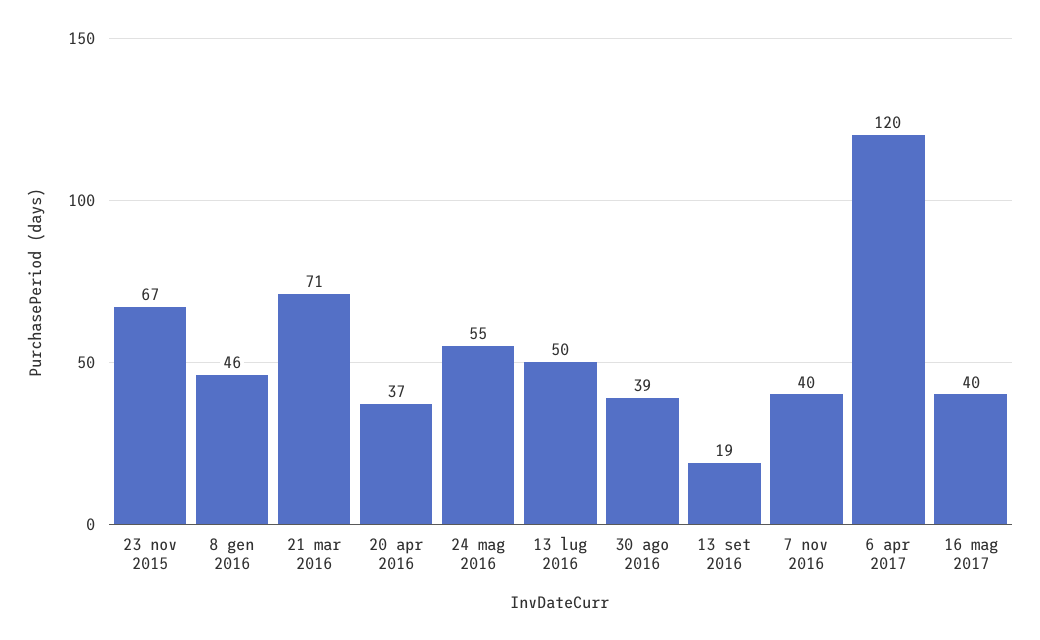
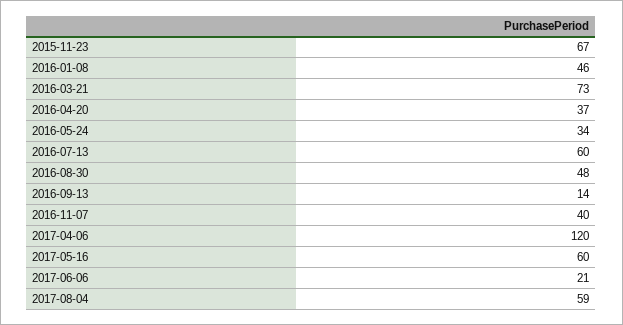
21 mar 2016: 71 -> 73
24 mag 2016: 55 -> 34
13 lug 2016: 50 -> 60
30 ago 2016: 39 -> 48
13 set 2016: 19 -> 14
16 mag 2017: 40 -> 60
2017-06-06: none -> 21
2017-08-04: none -> 59

